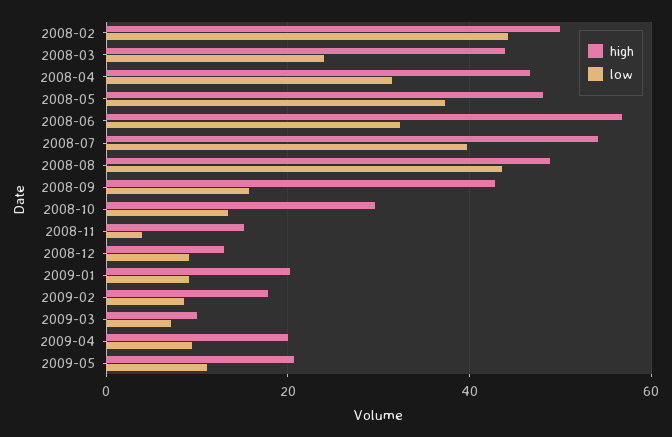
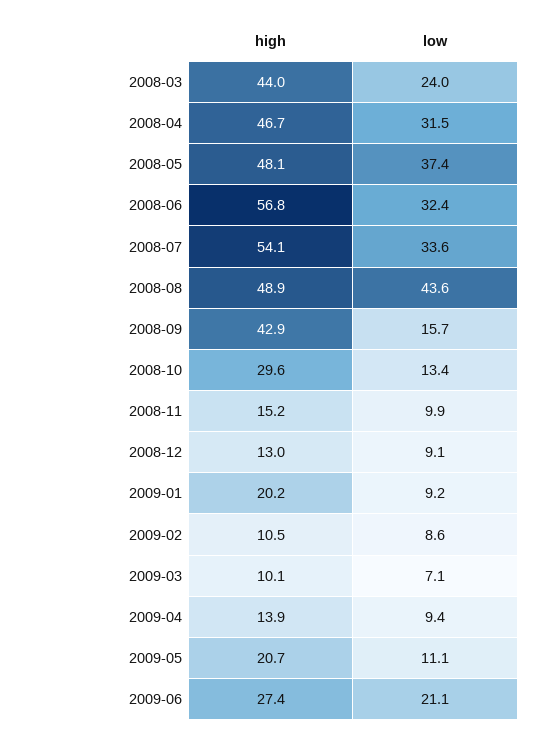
high, 2008-02: 50 -> none
low, 2008-02: 44 -> none
low, 2008-07: 40 -> 33.6
low, 2008-11: 4 -> 9.9
high, 2009-02: 18 -> 10.5
high, 2009-04: 20 -> 13.9
high, 2009-06: none -> 27.4
low, 2009-06: none -> 21.1

